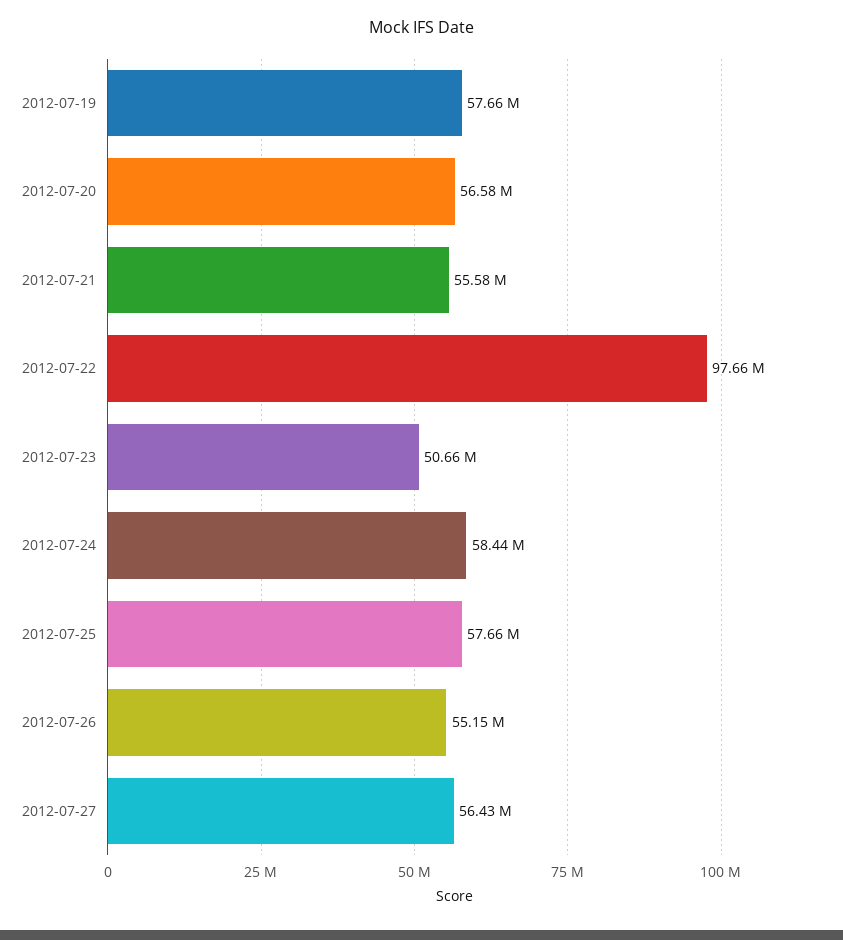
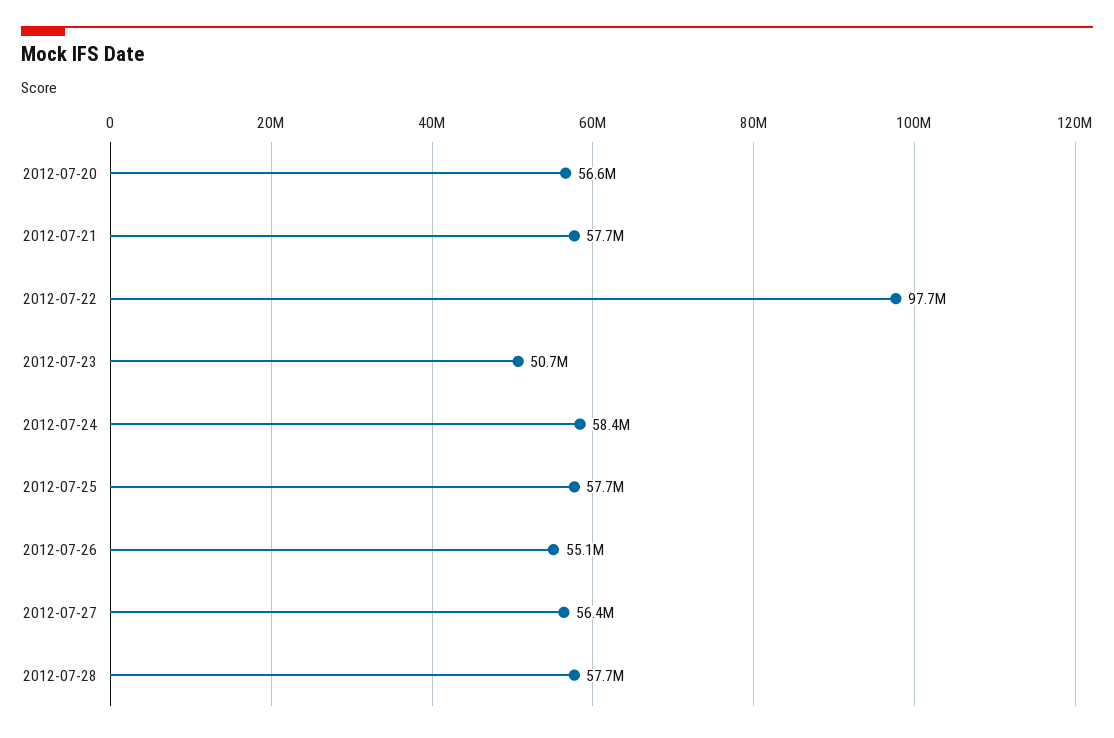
2012-07-19: 57660000 -> none
2012-07-21: 55580000 -> 57700000
2012-07-28: none -> 57700000

